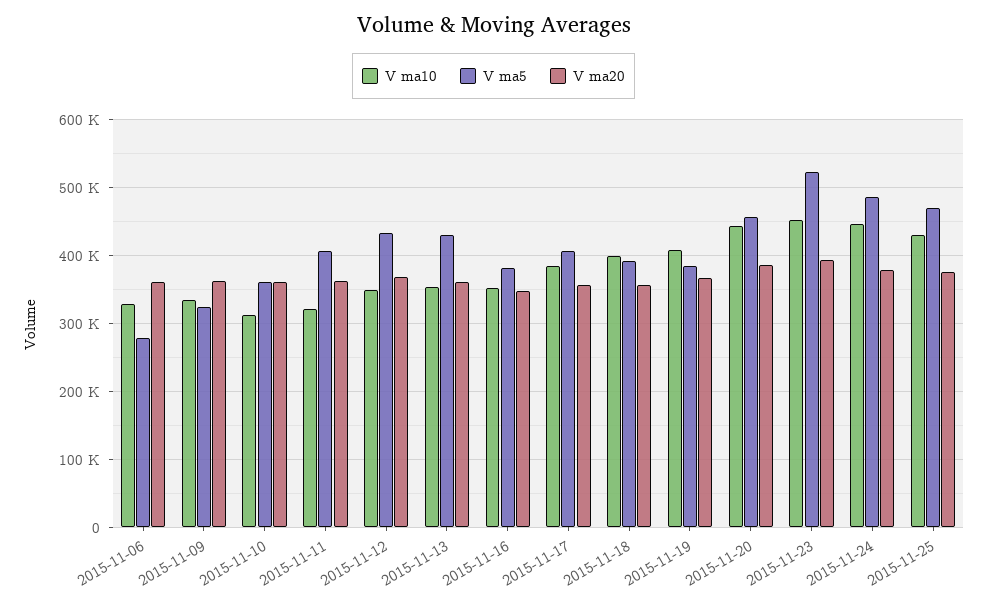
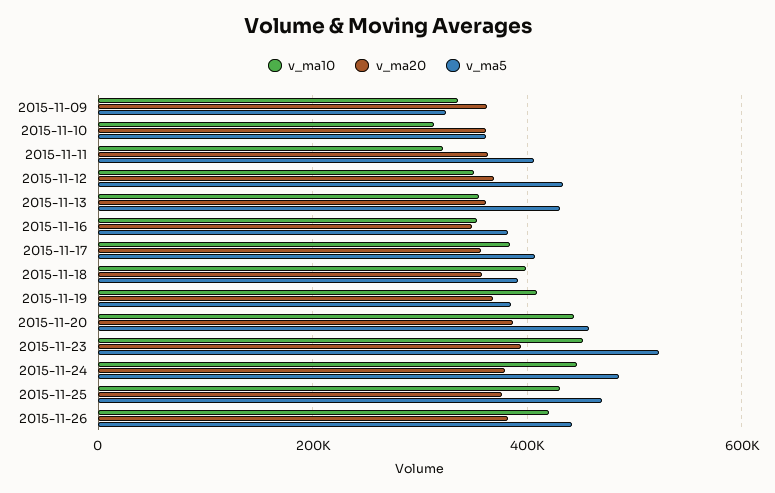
V ma10, 2015-11-06: 330000 -> none
V ma5, 2015-11-06: 280000 -> none
V ma20, 2015-11-06: 360000 -> none
V ma10, 2015-11-26: none -> 420000
V ma20, 2015-11-26: none -> 380000
V ma5, 2015-11-26: none -> 440000

